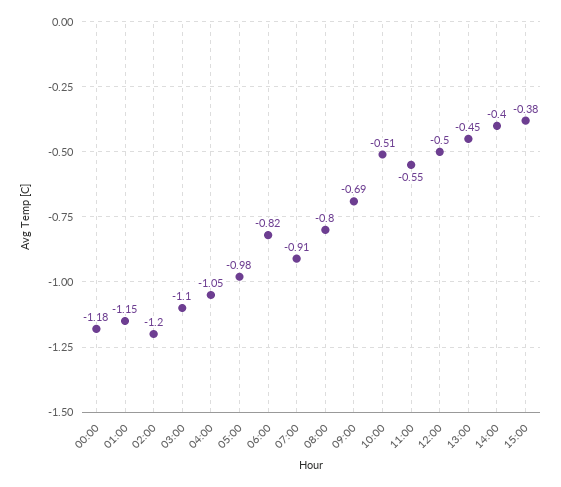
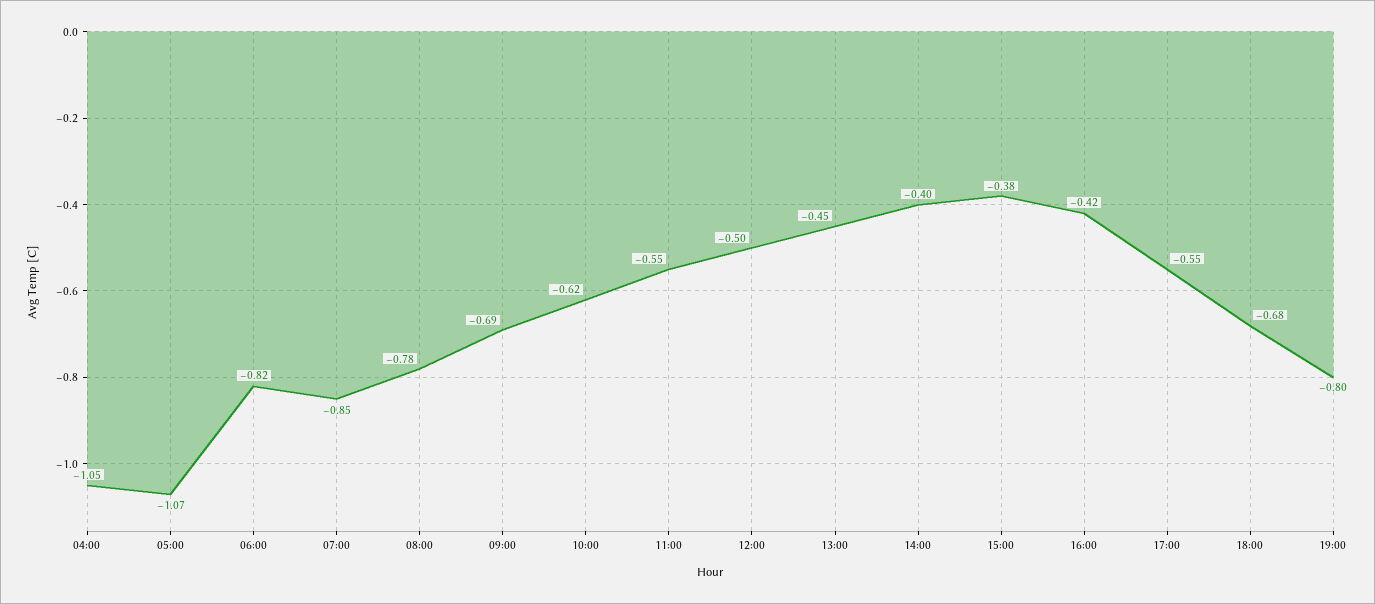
00:00: -1.18 -> none
01:00: -1.15 -> none
02:00: -1.2 -> none
03:00: -1.1 -> none
05:00: -0.98 -> -1.07
07:00: -0.91 -> -0.85
08:00: -0.8 -> -0.78
10:00: -0.51 -> -0.62
16:00: none -> -0.42
17:00: none -> -0.55
18:00: none -> -0.68
19:00: none -> -0.8

